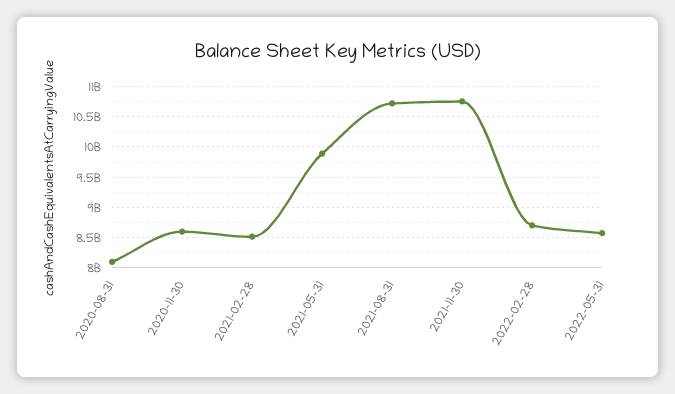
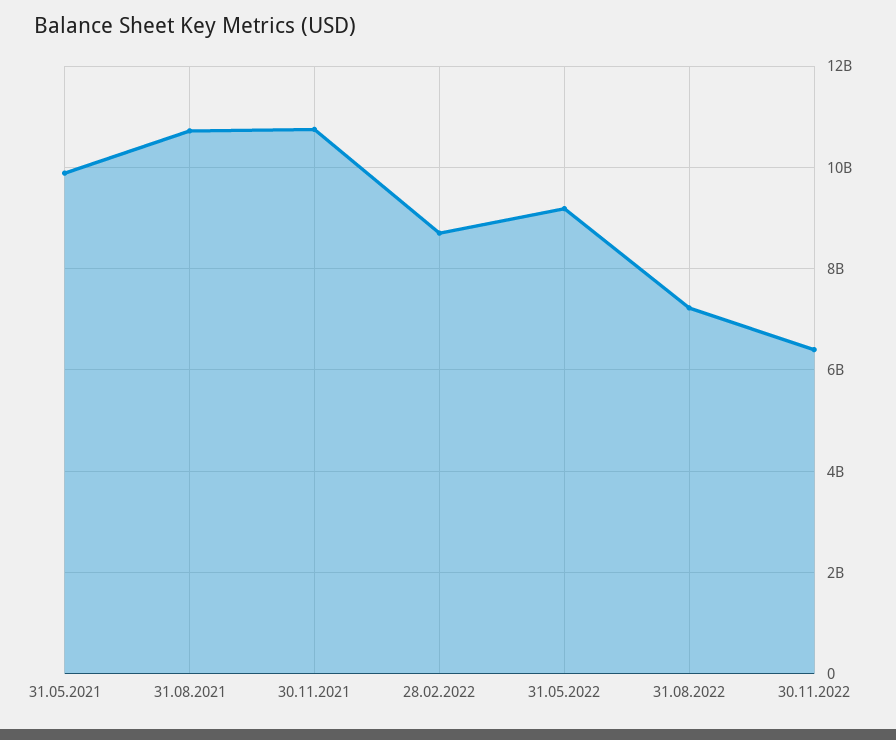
2020-08-31: 8100000000 -> none
2020-11-30: 8600000000 -> none
2021-02-28: 8500000000 -> none
2022-05-31: 8600000000 -> 9200000000
31.08.2022: none -> 7200000000
30.11.2022: none -> 6400000000

